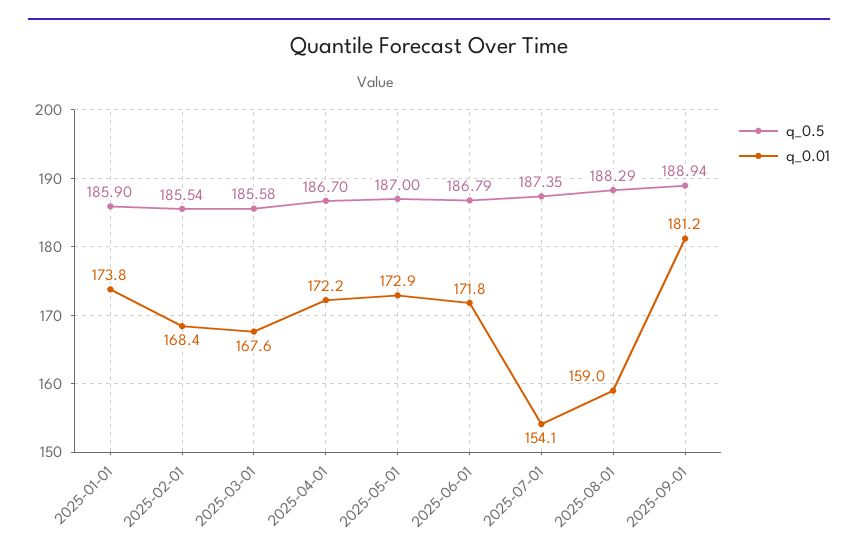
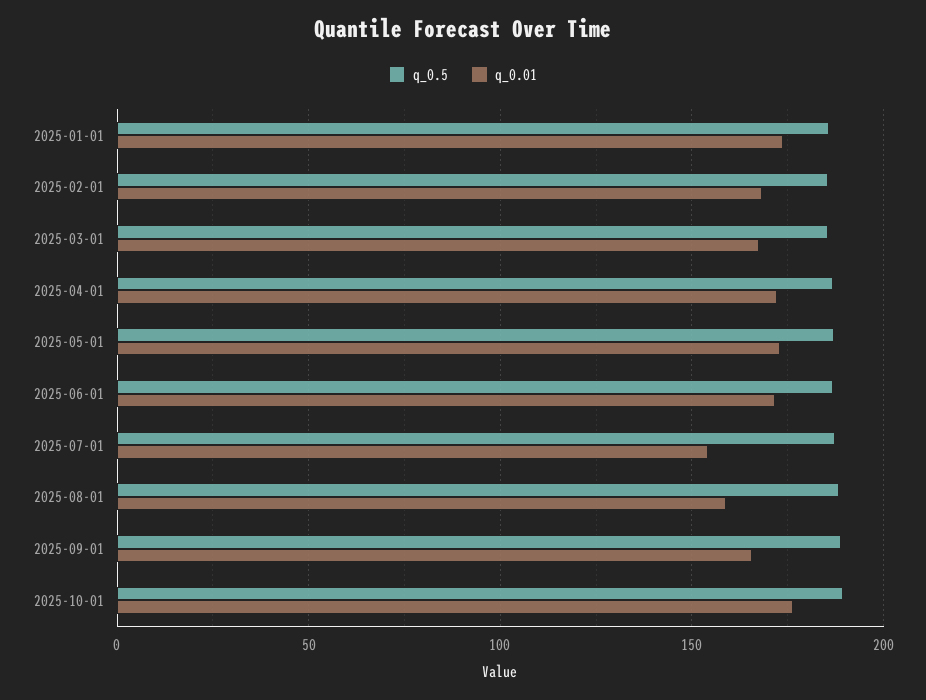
q_0.01, 2025-09-01: 181.2 -> 165
q_0.5, 2025-10-01: none -> 190
q_0.01, 2025-10-01: none -> 175

